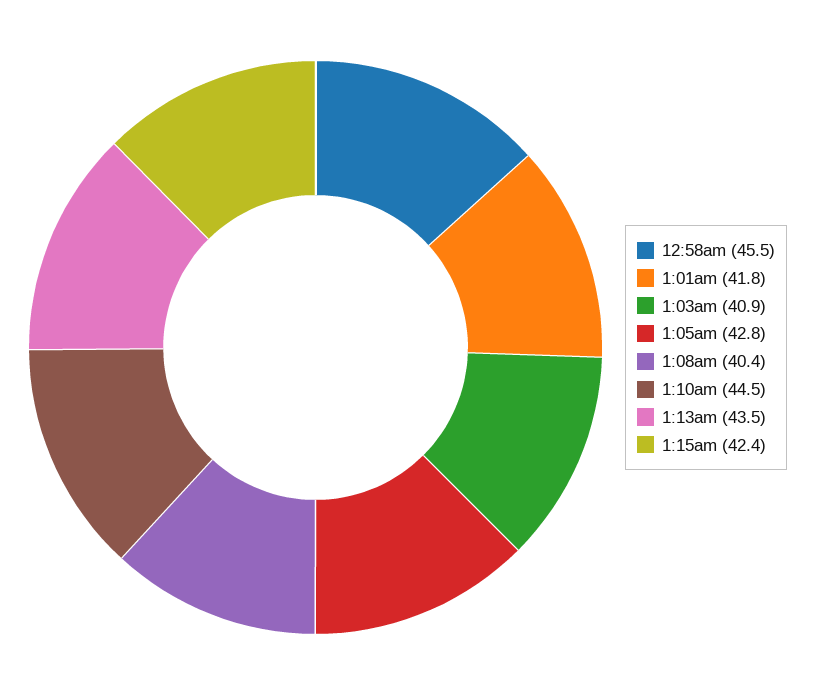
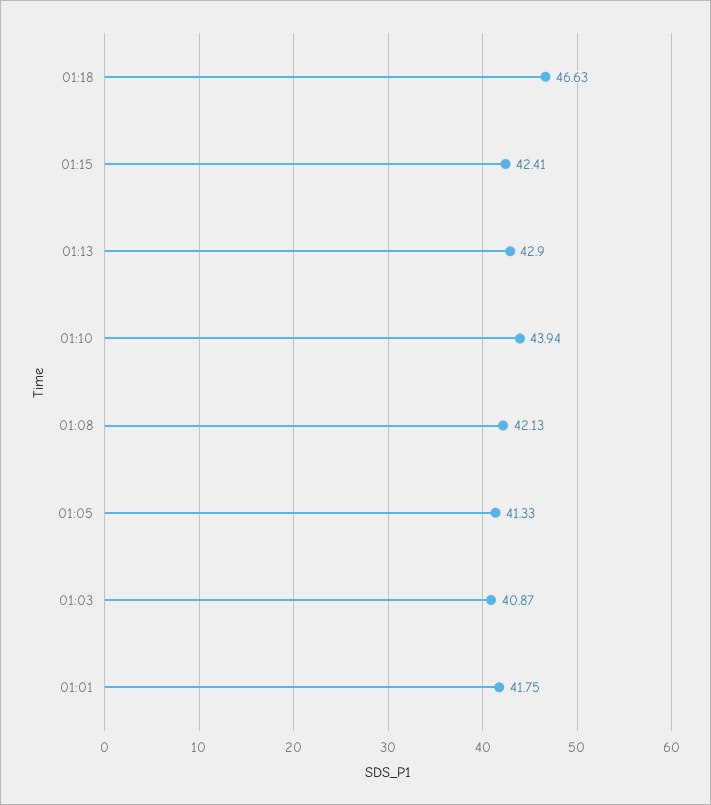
12:58am: 45.5 -> none
1:05am: 42.8 -> 41.33
1:08am: 40.4 -> 42.13
1:10am: 44.5 -> 43.94
1:13am: 43.5 -> 42.9
01:18: none -> 46.63

